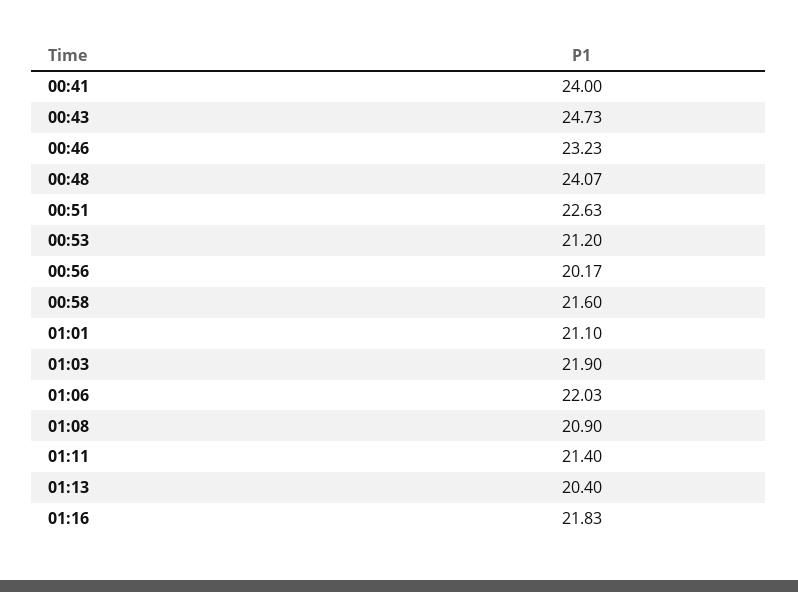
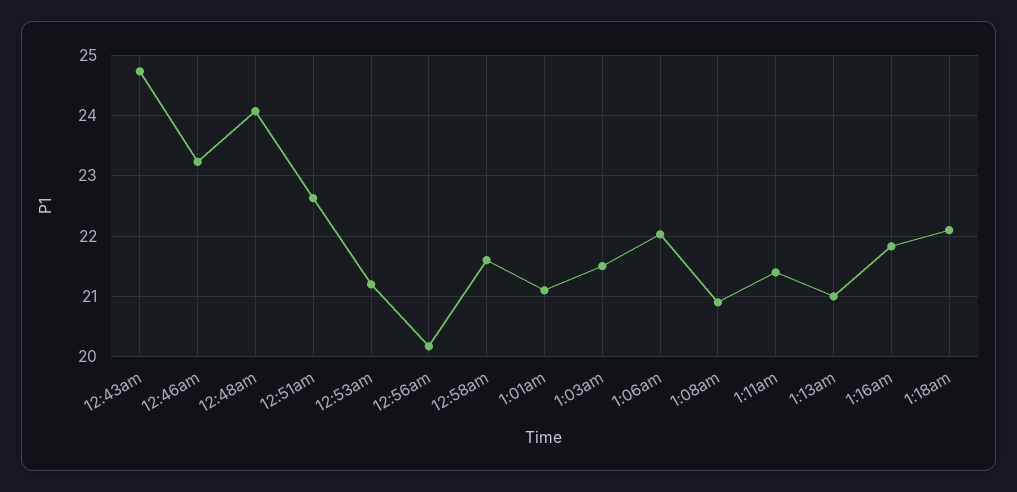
00:41: 24 -> none
01:03: 21.9 -> 21.5
01:13: 20.4 -> 21
1:18am: none -> 22.1

